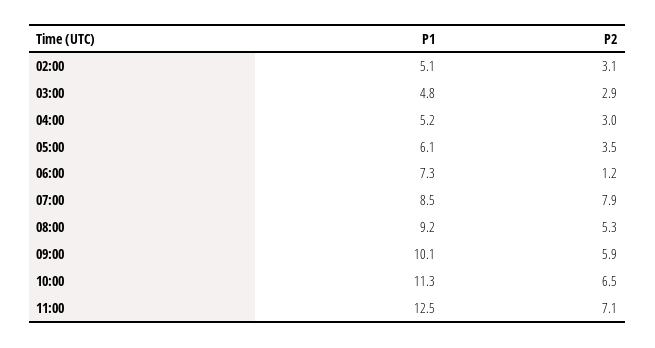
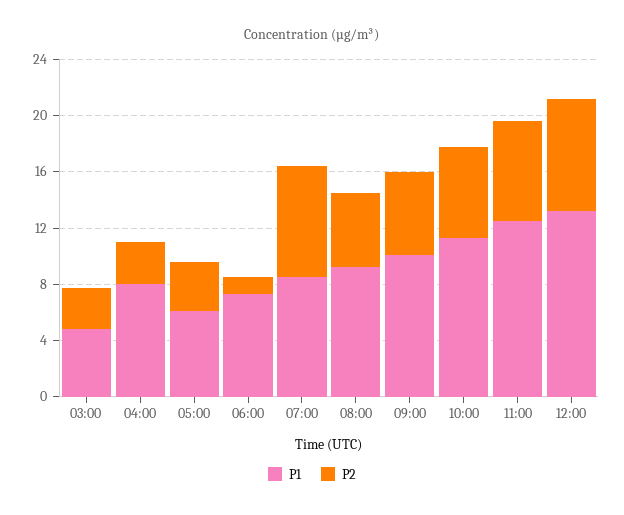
P1, 02:00: 5.1 -> none
P2, 02:00: 3.1 -> none
P1, 04:00: 5.2 -> 8
P1, 12:00: none -> 13
P2, 12:00: none -> 8

